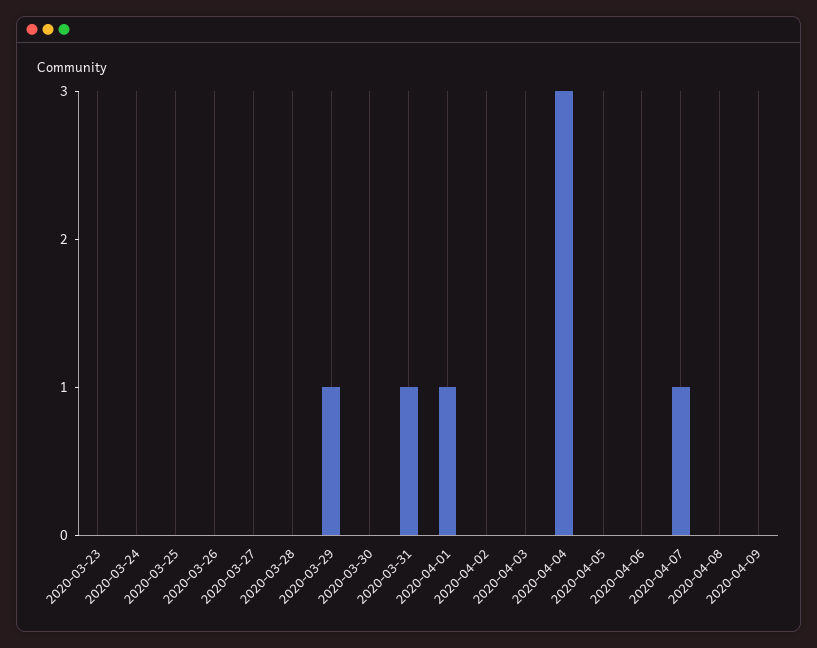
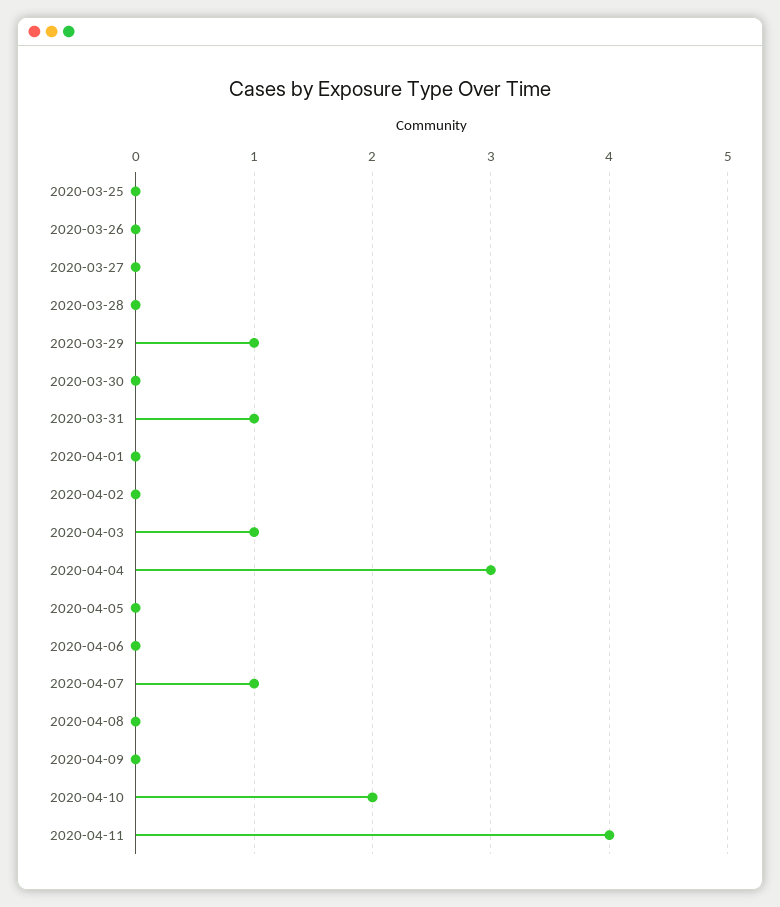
2020-03-23: 0 -> none
2020-03-24: 0 -> none
2020-04-01: 1 -> 0
2020-04-03: 0 -> 1
2020-04-10: none -> 2
2020-04-11: none -> 4

